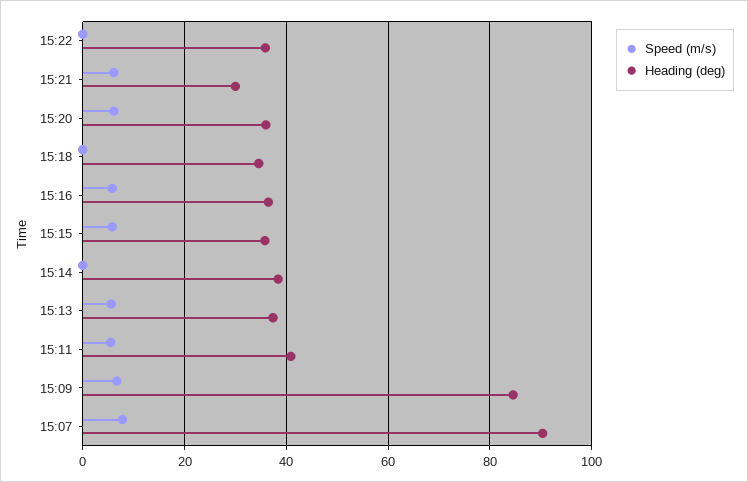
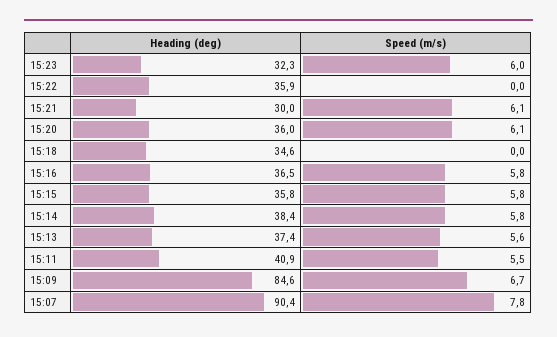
Speed (m/s), 15:14: 0 -> 5.8
Heading (deg), 15:23: none -> 32.3
Speed (m/s), 15:23: none -> 6

